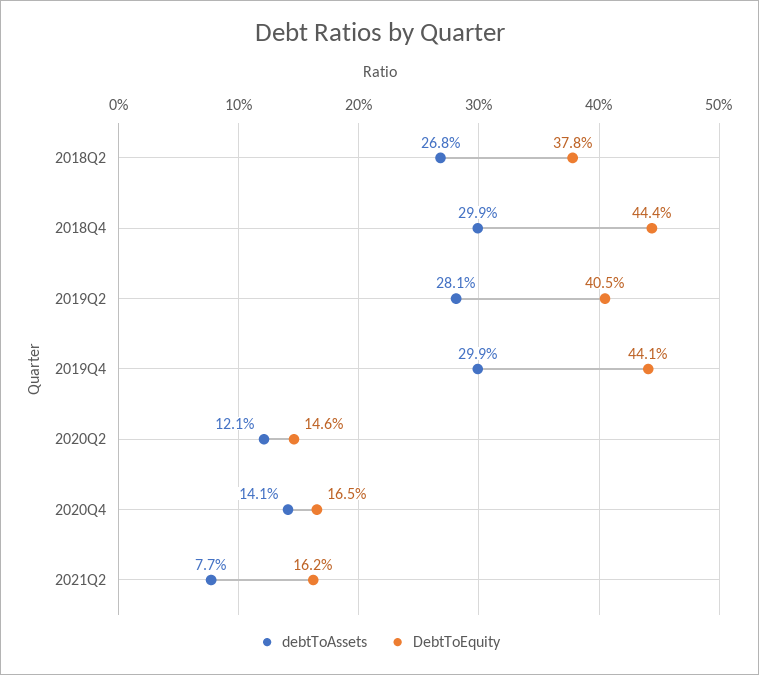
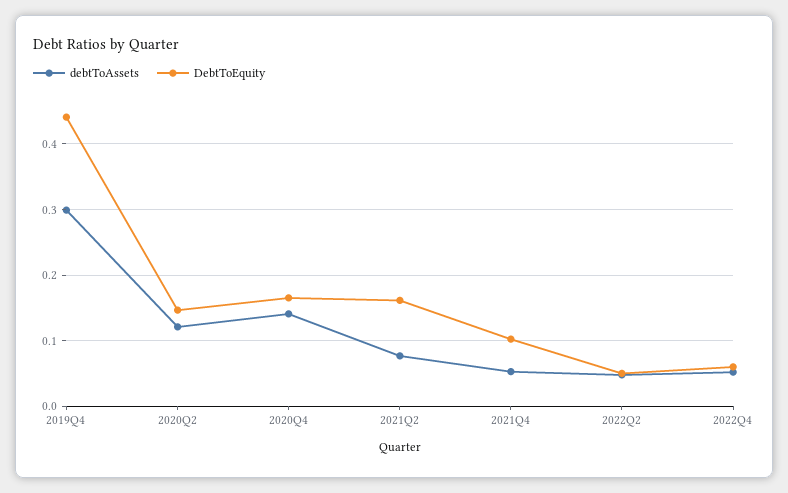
debtToAssets, 2018Q2: 0.268 -> none
DebtToEquity, 2018Q2: 0.378 -> none
debtToAssets, 2018Q4: 0.299 -> none
DebtToEquity, 2018Q4: 0.444 -> none
debtToAssets, 2019Q2: 0.281 -> none
DebtToEquity, 2019Q2: 0.405 -> none
debtToAssets, 2021Q4: none -> 0.05
DebtToEquity, 2021Q4: none -> 0.1
debtToAssets, 2022Q2: none -> 0.05
DebtToEquity, 2022Q2: none -> 0.05
debtToAssets, 2022Q4: none -> 0.05
DebtToEquity, 2022Q4: none -> 0.06

